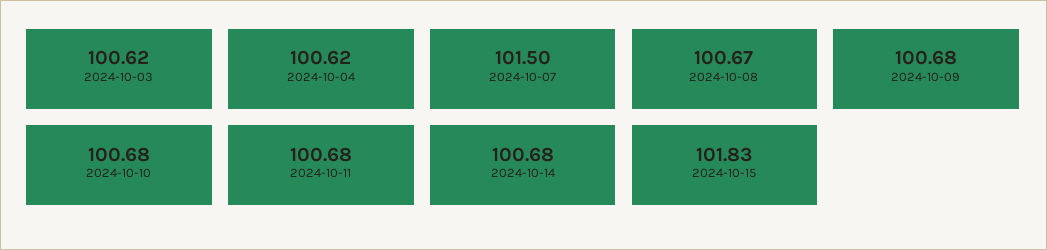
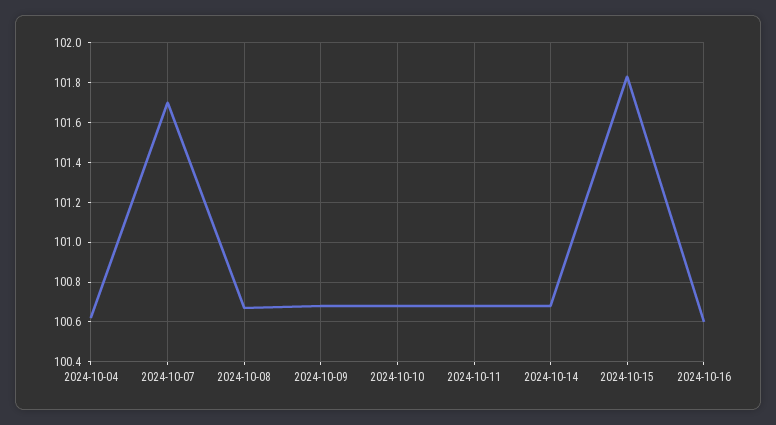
2024-10-03: 100.62 -> none
2024-10-07: 101.5 -> 101.7
2024-10-16: none -> 100.6

